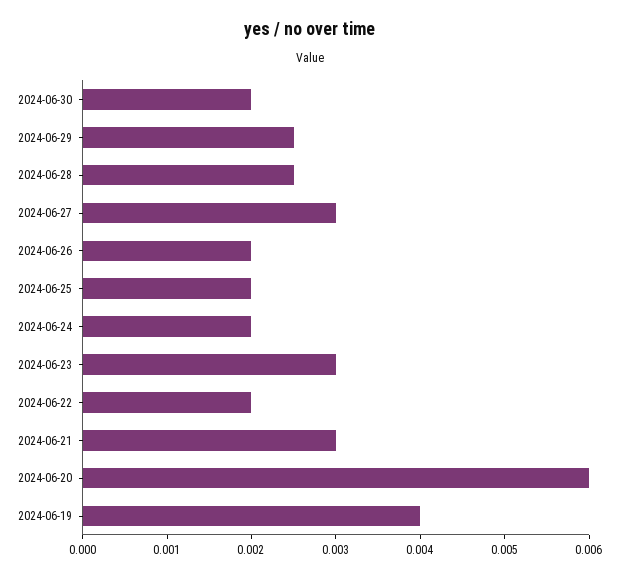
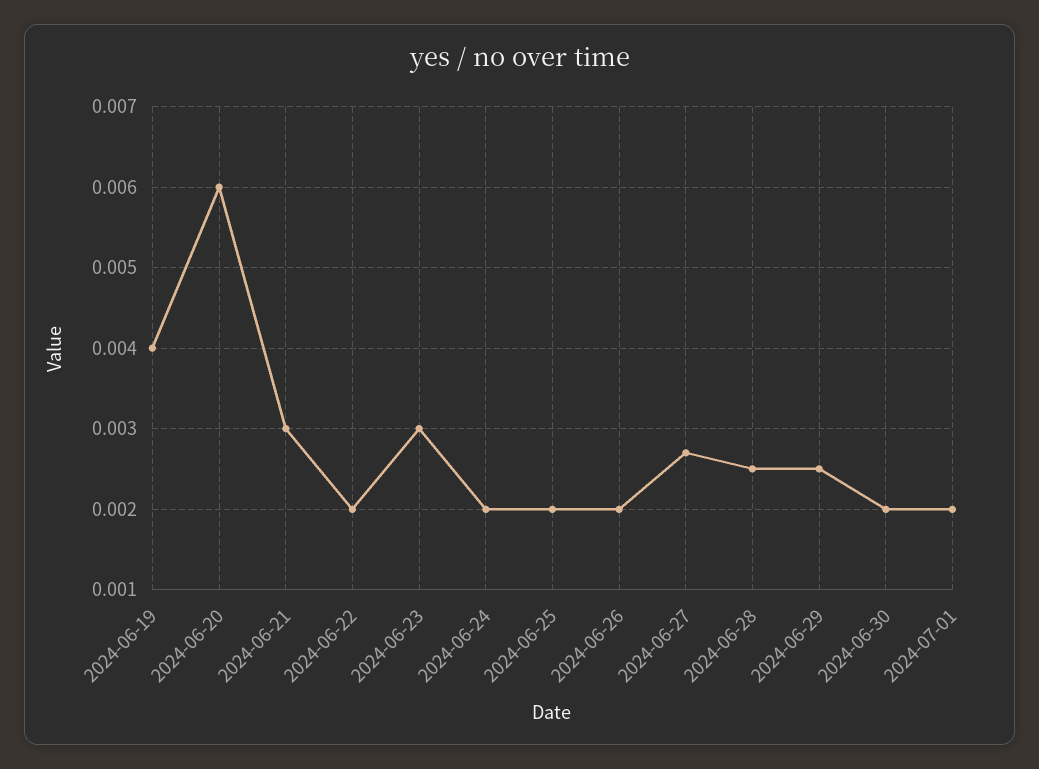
2024-06-27: 0.003 -> 0.0027
2024-07-01: none -> 0.002

